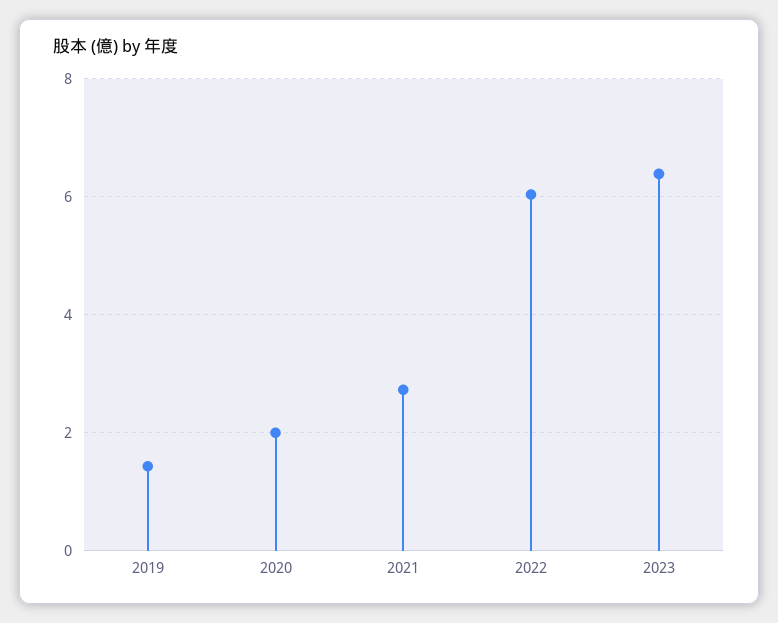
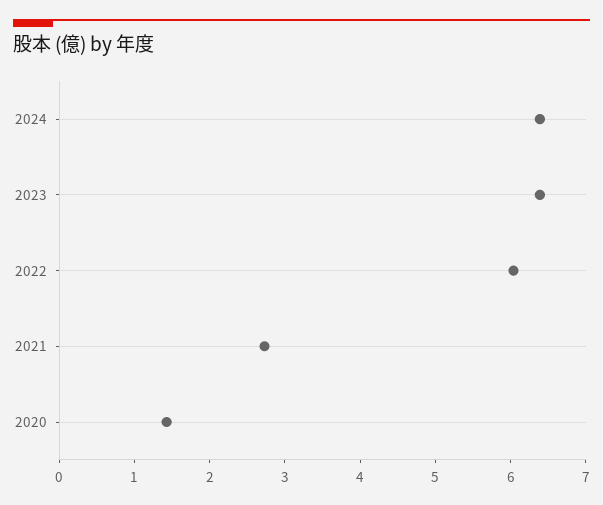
2019: 1.4 -> none
2020: 2 -> 1.4
2024: none -> 6.4

